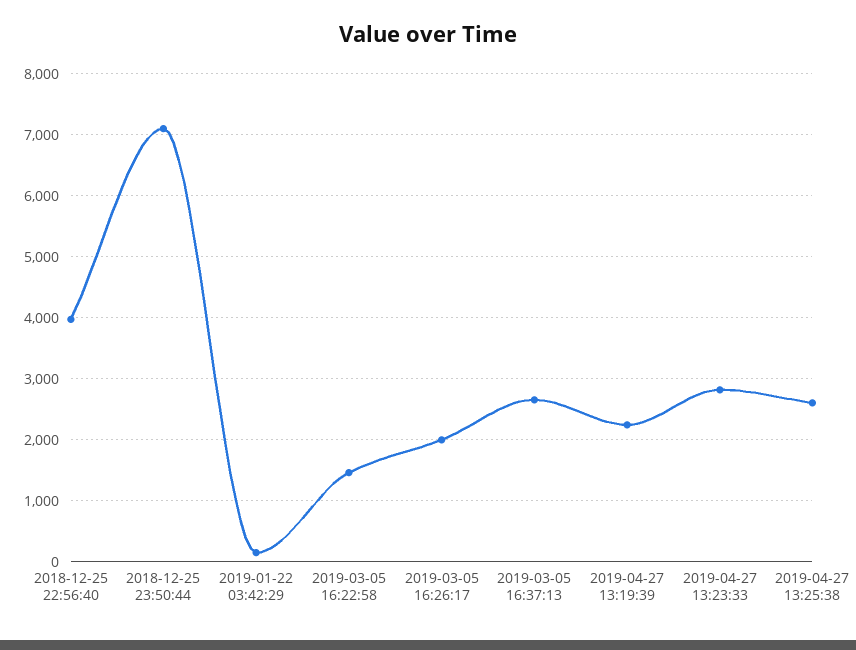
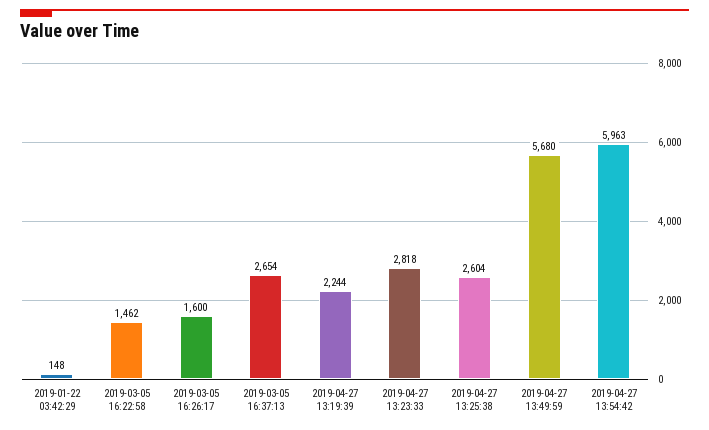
2018-12-25 22:56:40: 4000 -> none
2018-12-25 23:50:44: 7100 -> none
2019-03-05 16:26:17: 2000 -> 1600
2019-04-27 13:49:59: none -> 5680
2019-04-27 13:54:42: none -> 5963

